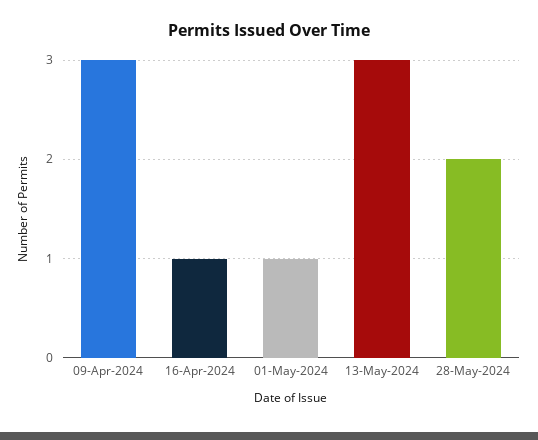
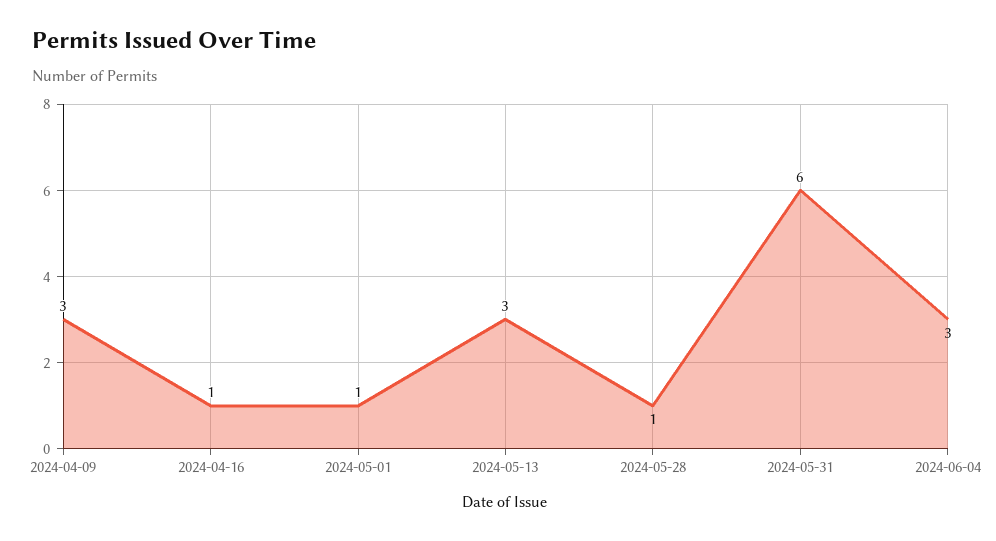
28-May-2024: 2 -> 1
2024-05-31: none -> 6
2024-06-04: none -> 3

